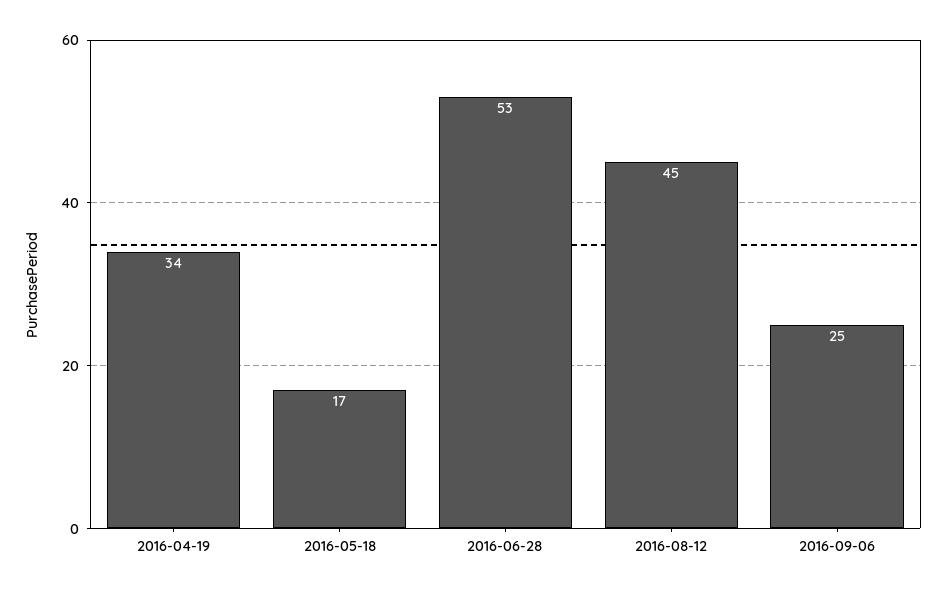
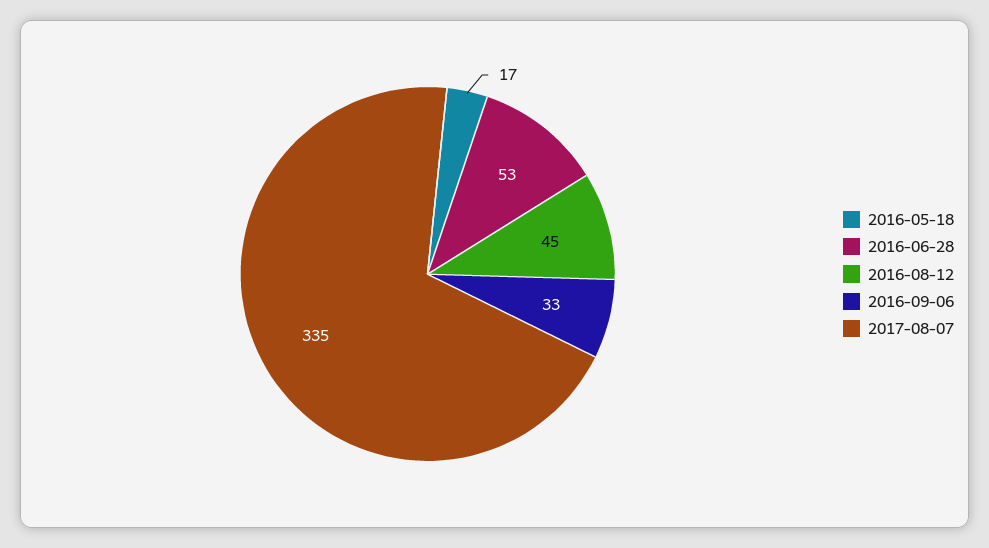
2016-04-19: 34 -> none
2016-09-06: 25 -> 33
2017-08-07: none -> 335

